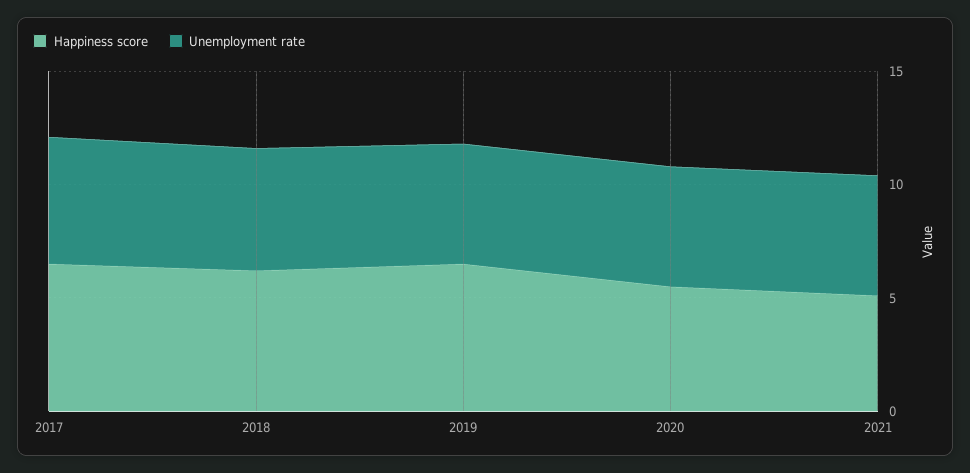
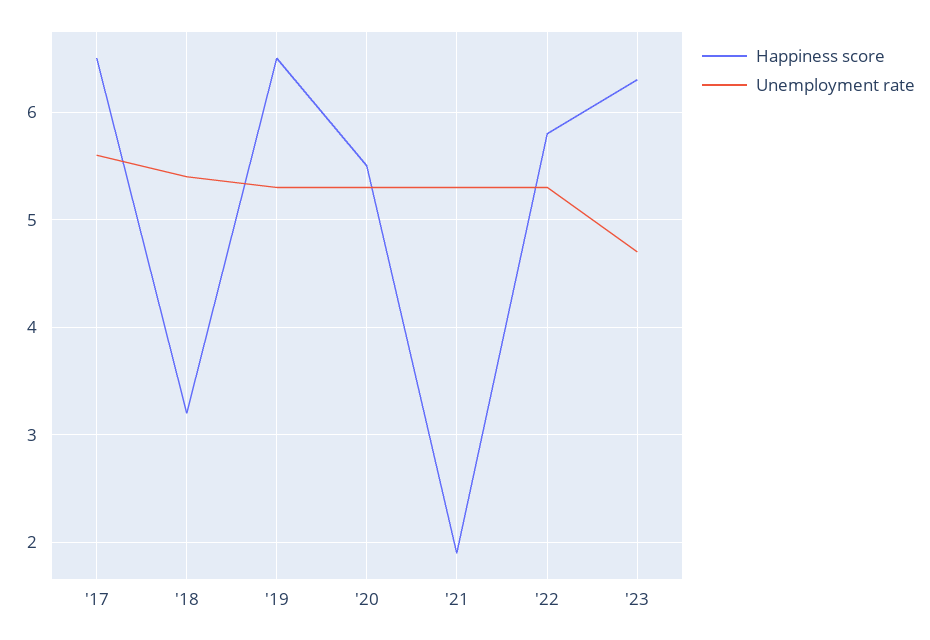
Happiness score, 2018: 6 -> 3.2
Happiness score, 2021: 5 -> 1.9
Happiness score, '22: none -> 5.8
Unemployment rate, '22: none -> 5.3
Happiness score, '23: none -> 6.3
Unemployment rate, '23: none -> 4.7

